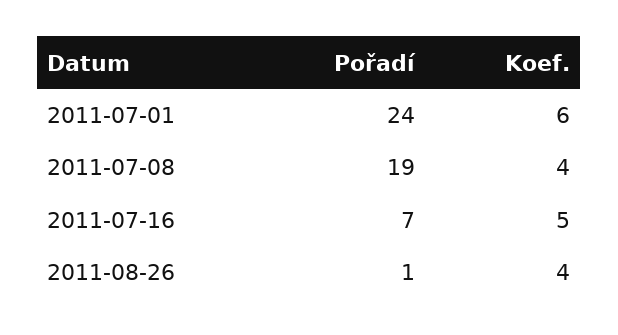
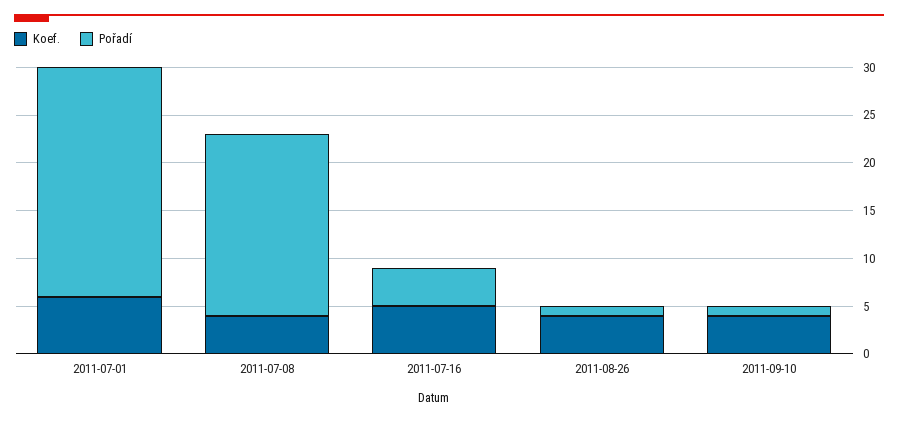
Pořadí, 2011-07-16: 7 -> 4
Koef., 2011-09-10: none -> 4
Pořadí, 2011-09-10: none -> 1

